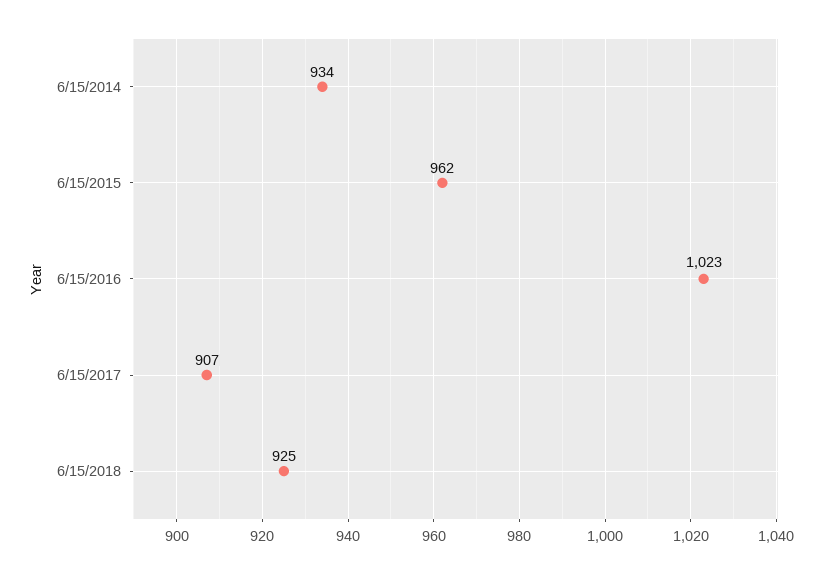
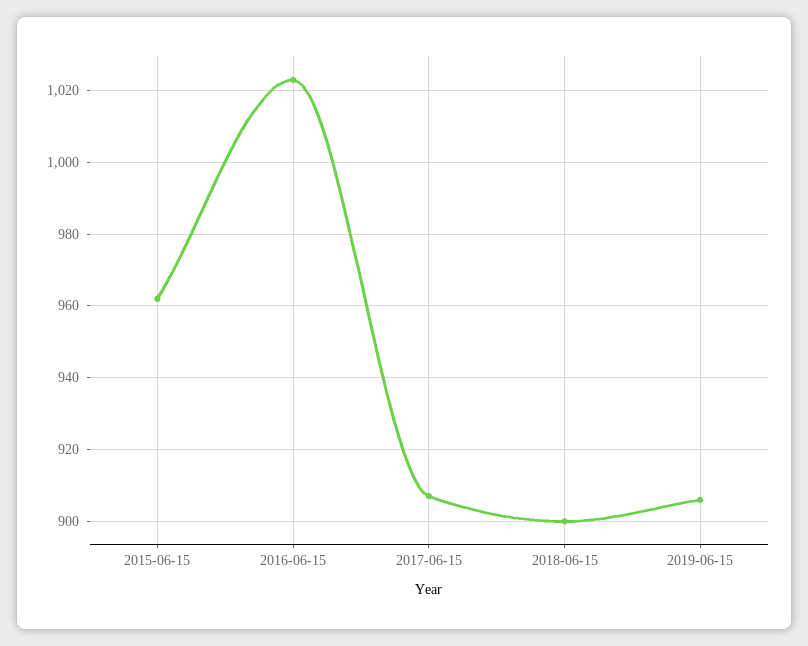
6/15/2014: 934 -> none
6/15/2018: 925 -> 900
2019-06-15: none -> 905

